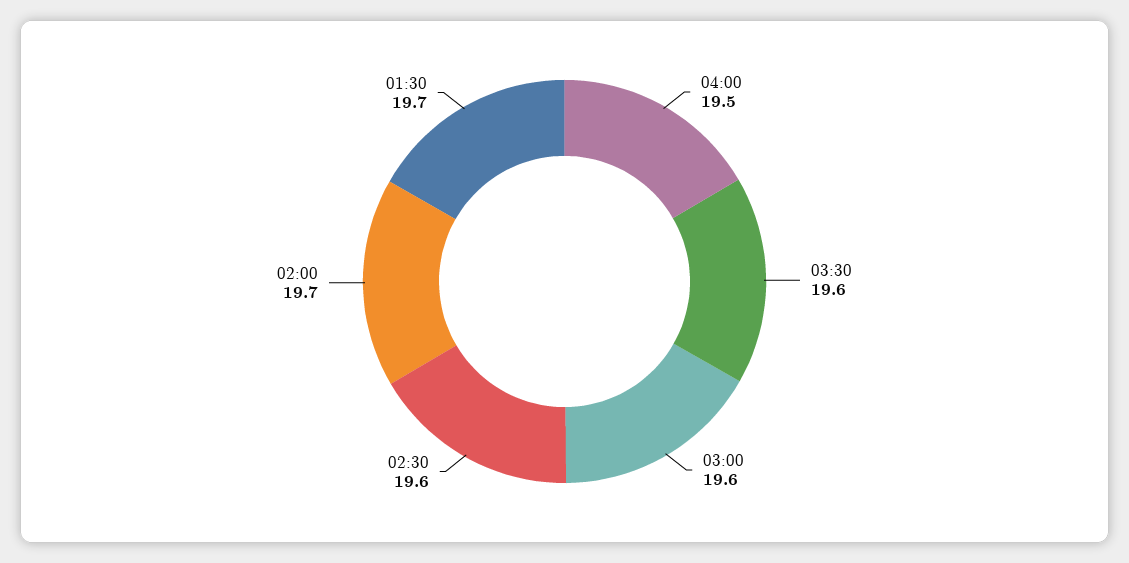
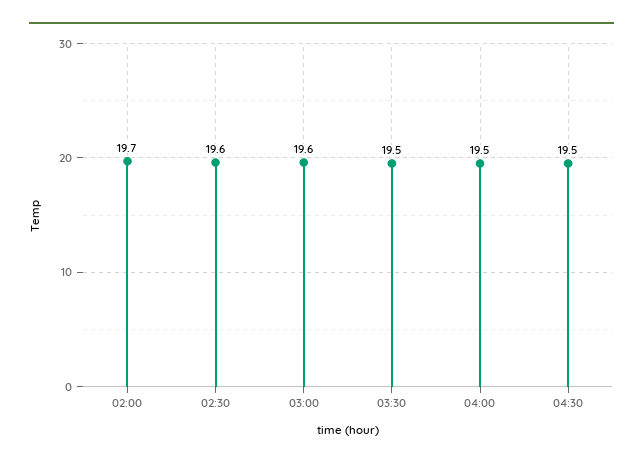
03:30: 19.6 -> 19.5
01:30: 19.7 -> none
04:30: none -> 19.5

